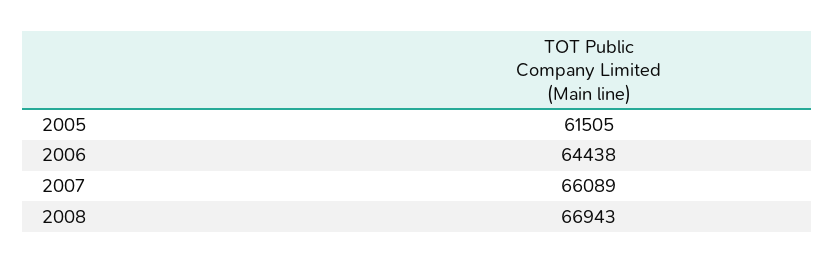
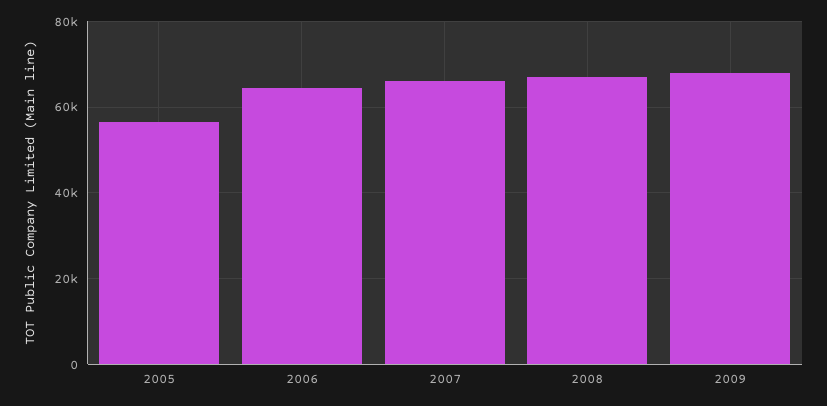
2005: 61505 -> 56000
2009: none -> 68000

